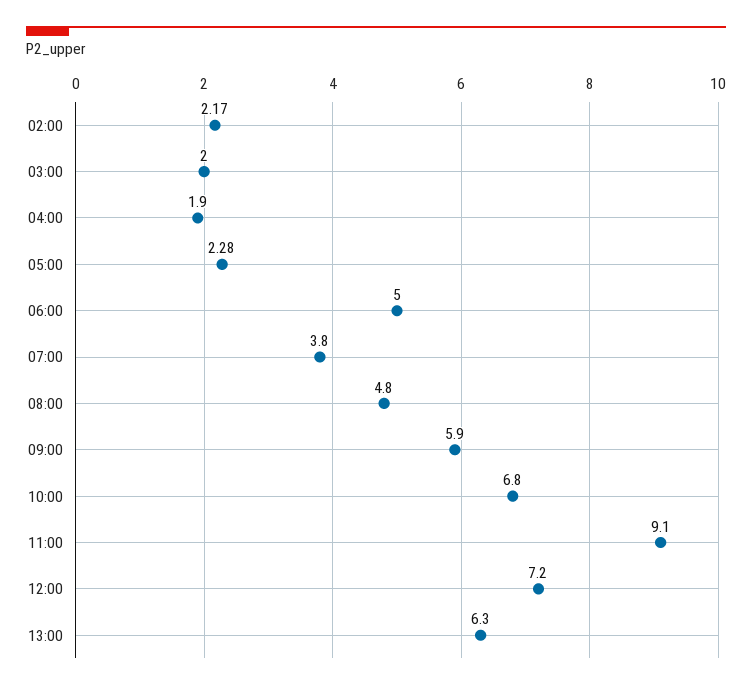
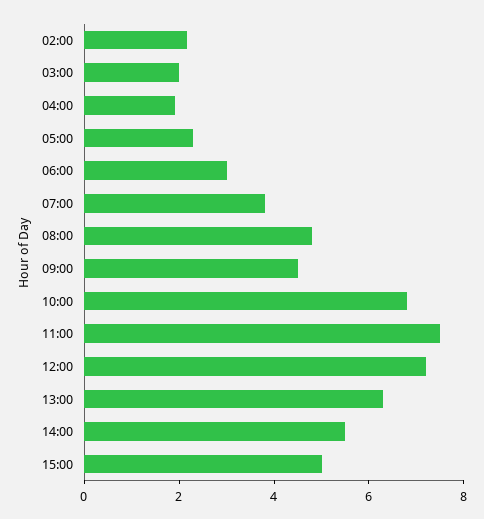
06:00: 5 -> 3
09:00: 5.9 -> 4.5
11:00: 9.1 -> 7.5
14:00: none -> 5.5
15:00: none -> 5

